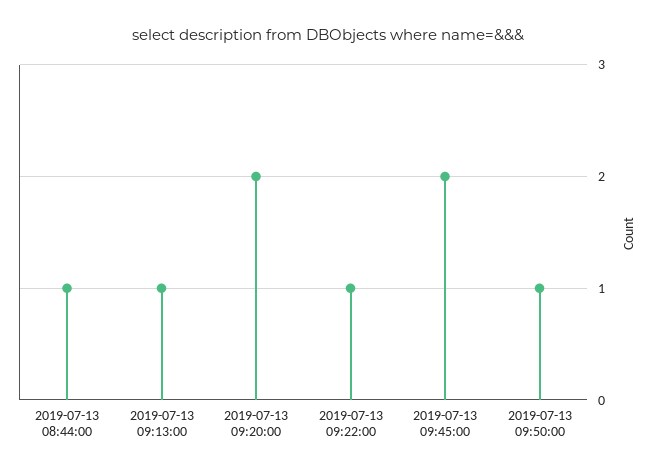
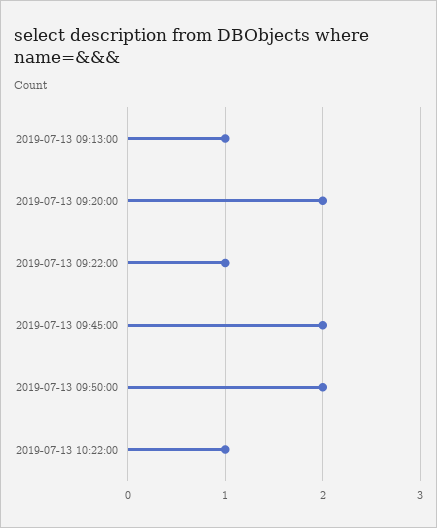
2019-07-13 08:44:00: 1 -> none
2019-07-13 09:50:00: 1 -> 2
2019-07-13 10:22:00: none -> 1

